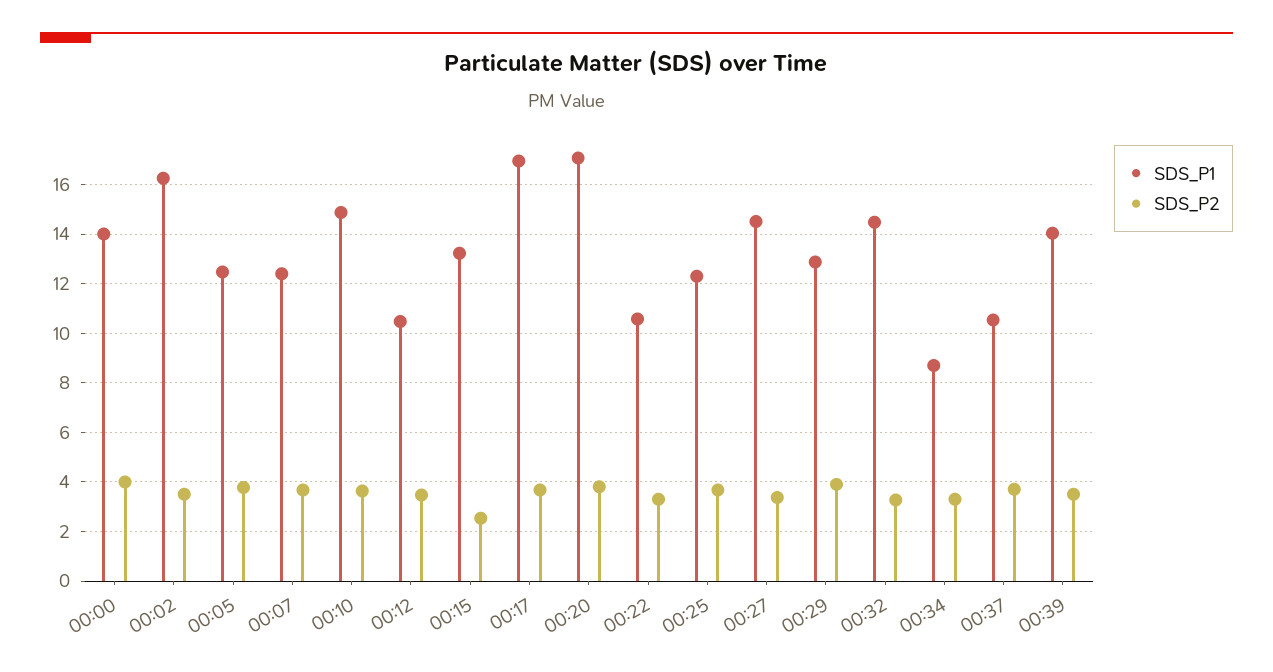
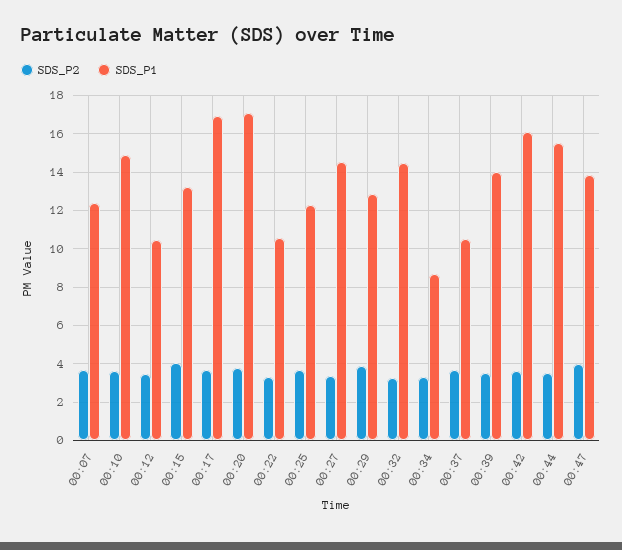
SDS_P1, 00:00: 14 -> none
SDS_P2, 00:00: 4 -> none
SDS_P1, 00:02: 16.25 -> none
SDS_P2, 00:02: 3.5 -> none
SDS_P1, 00:05: 12.5 -> none
SDS_P2, 00:05: 3.75 -> none
SDS_P2, 00:15: 2.5 -> 4
SDS_P2, 00:42: none -> 3.5
SDS_P1, 00:42: none -> 16
SDS_P2, 00:44: none -> 3.5
SDS_P1, 00:44: none -> 15.5
SDS_P2, 00:47: none -> 4
SDS_P1, 00:47: none -> 14

